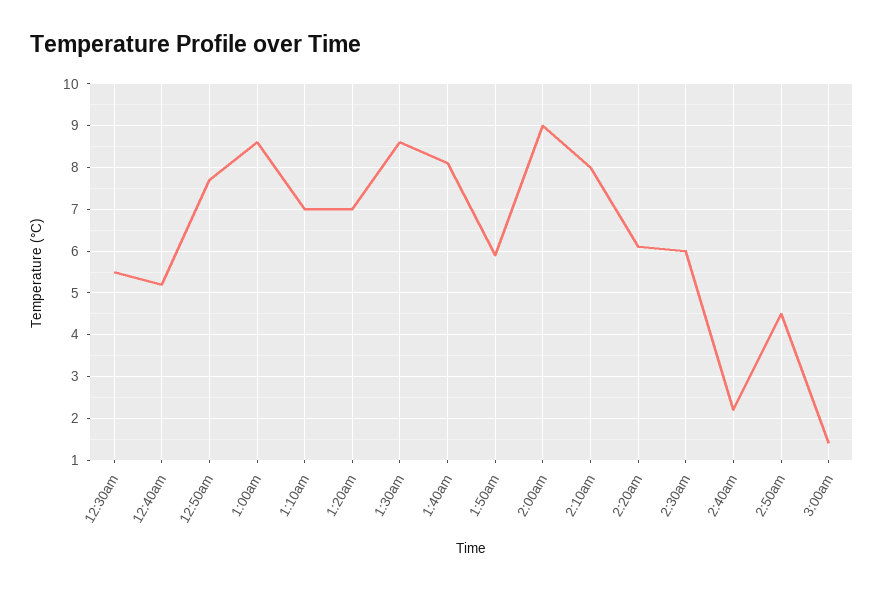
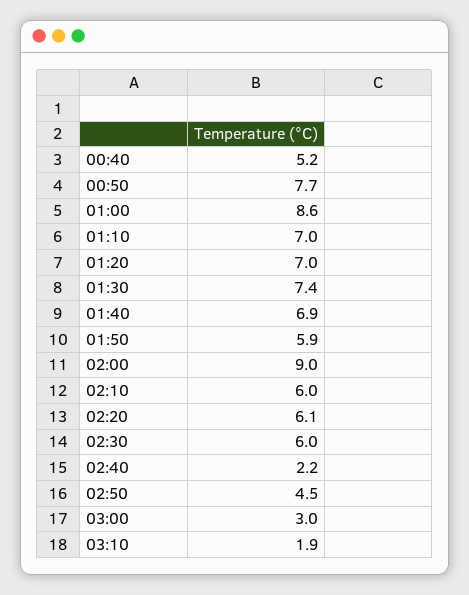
12:30am: 5.5 -> none
1:30am: 8.5 -> 7.4
1:40am: 8 -> 6.9
2:10am: 8 -> 6
3:00am: 1.5 -> 3
03:10: none -> 1.9

